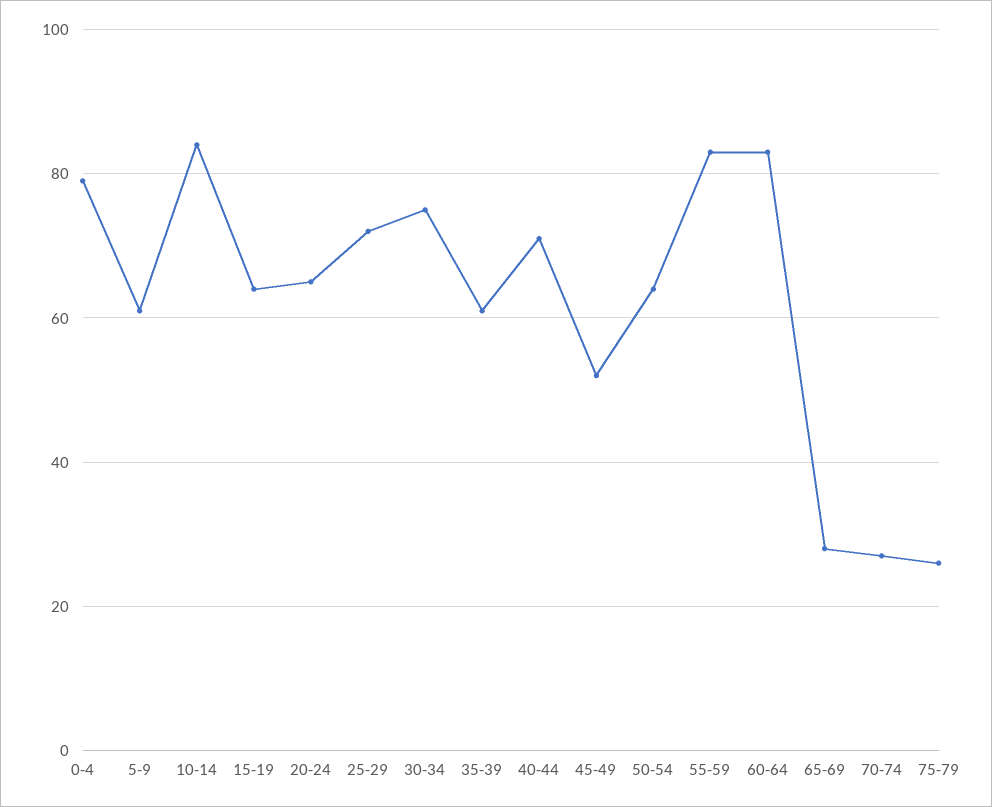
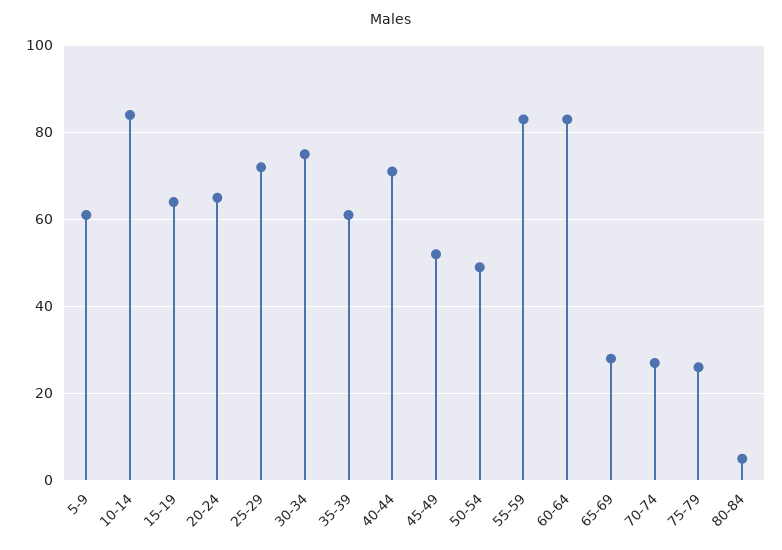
0-4: 80 -> none
50-54: 65 -> 50
80-84: none -> 5

